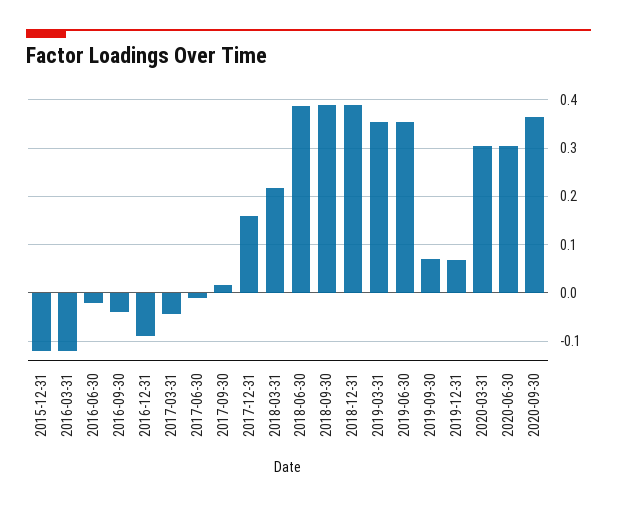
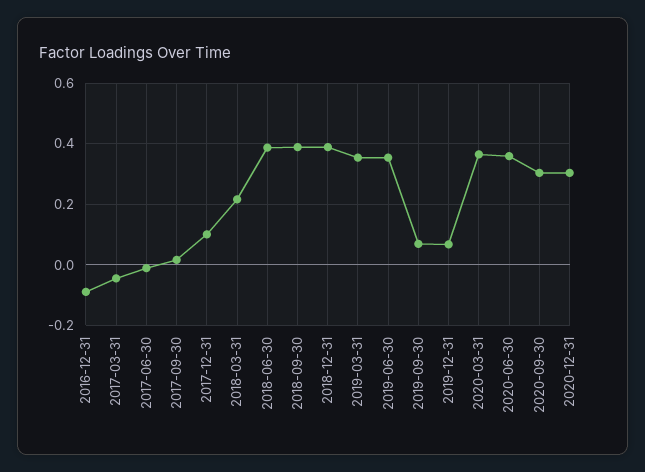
2015-12-31: -0.12 -> none
2016-03-31: -0.12 -> none
2016-06-30: -0.02 -> none
2016-09-30: -0.04 -> none
2017-12-31: 0.16 -> 0.1
2020-03-31: 0.3 -> 0.36
2020-06-30: 0.3 -> 0.36
2020-09-30: 0.36 -> 0.3
2020-12-31: none -> 0.3

